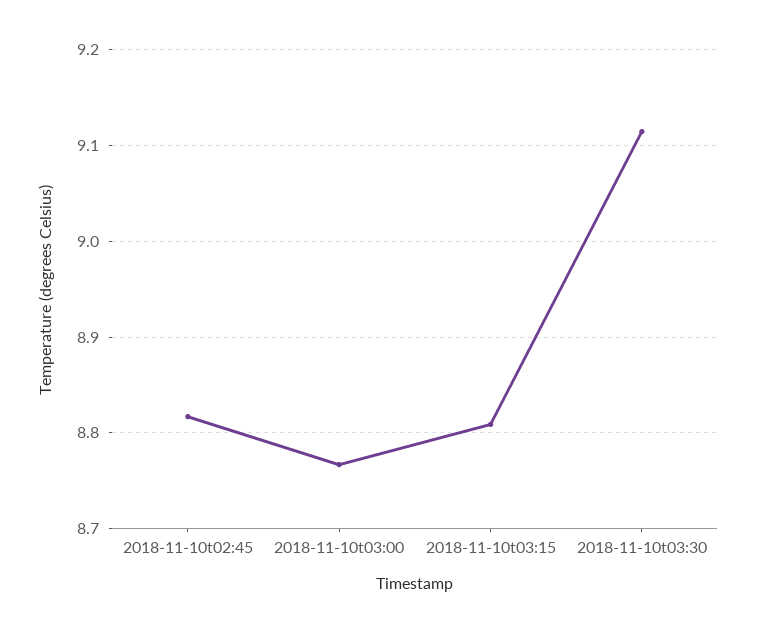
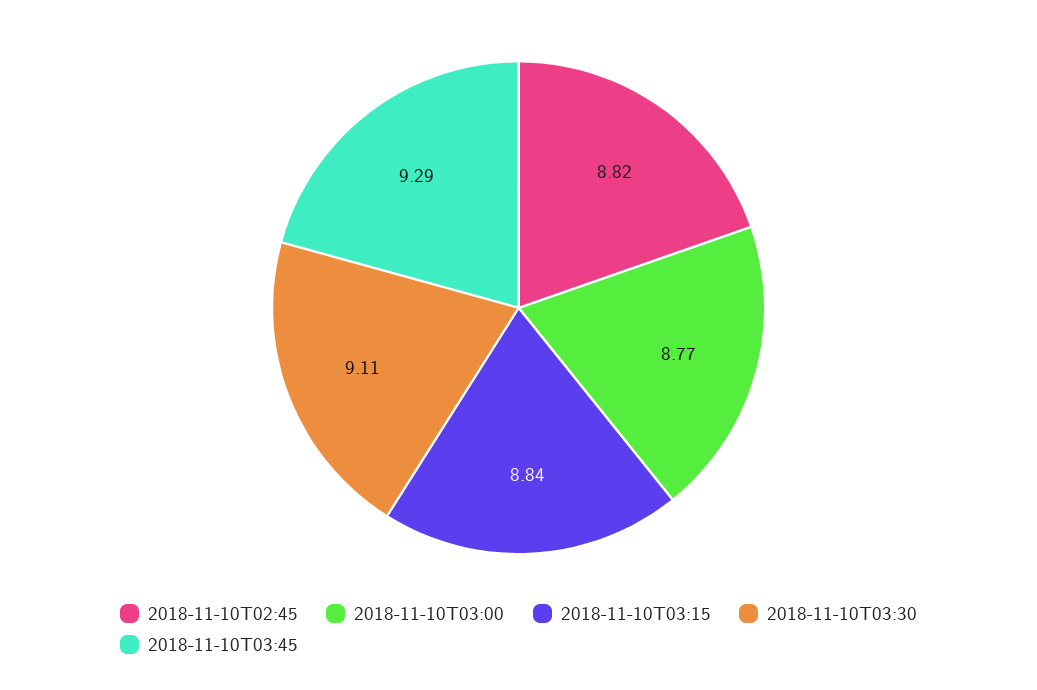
2018-11-10t03:15: 8.81 -> 8.84
2018-11-10T03:45: none -> 9.29

